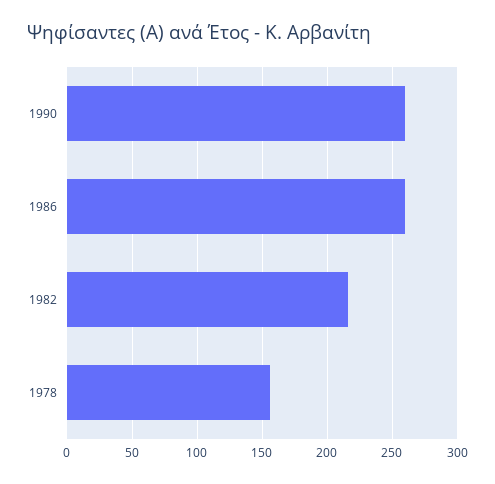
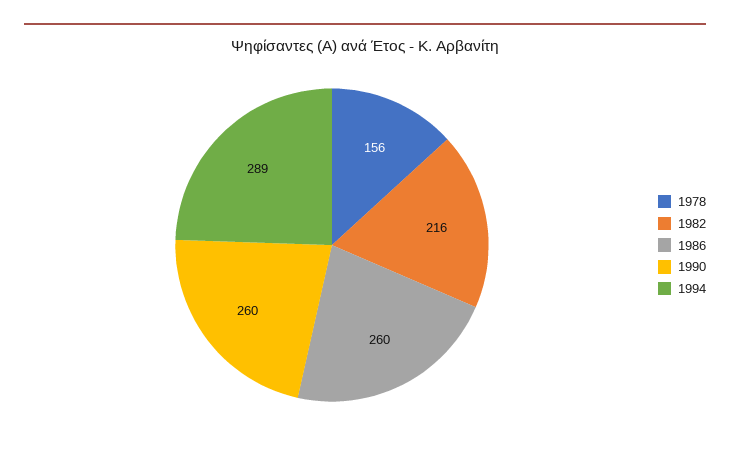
1994: none -> 289

